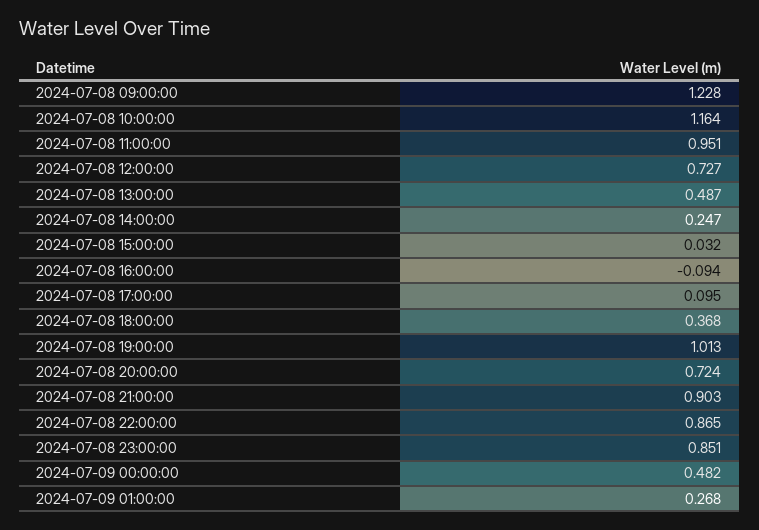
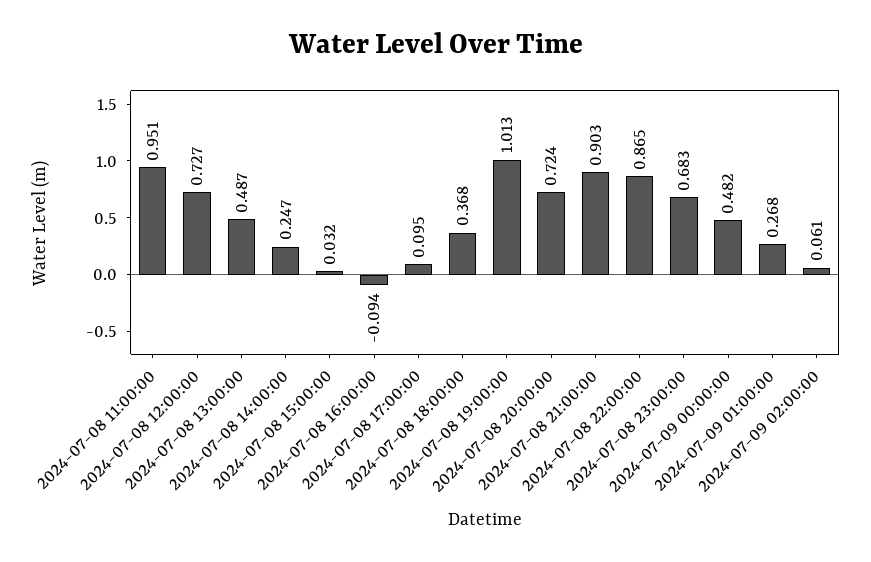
2024-07-08 09:00:00: 1.228 -> none
2024-07-08 10:00:00: 1.164 -> none
2024-07-08 23:00:00: 0.851 -> 0.683
2024-07-09 02:00:00: none -> 0.061

